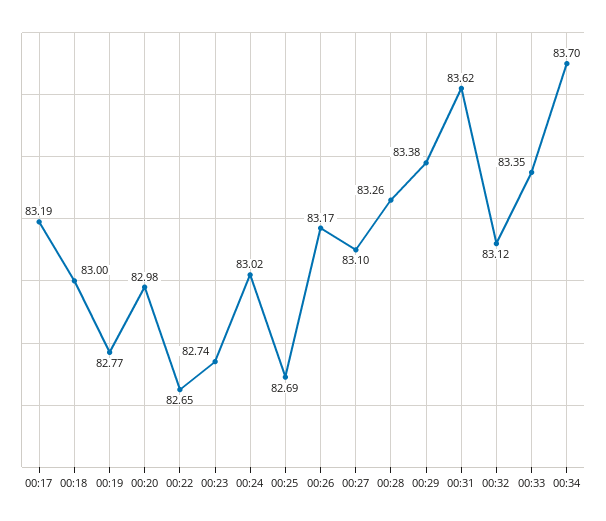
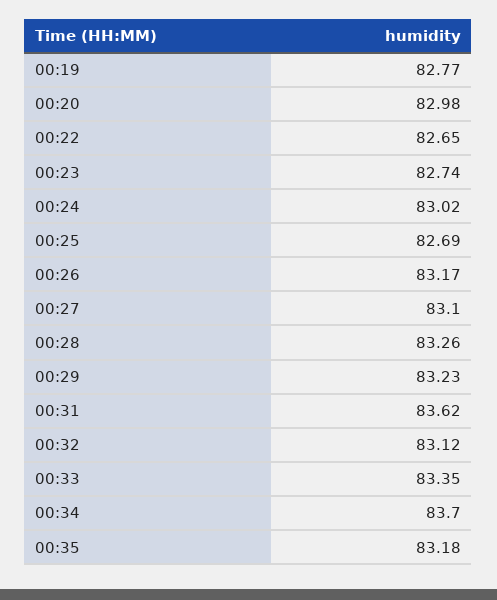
00:17: 83.19 -> none
00:18: 83 -> none
00:29: 83.38 -> 83.23
00:35: none -> 83.18

